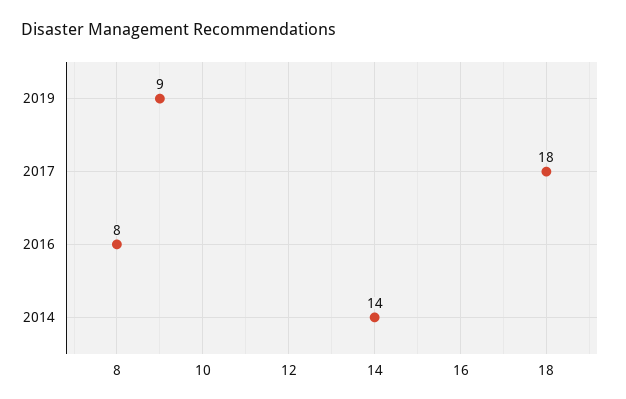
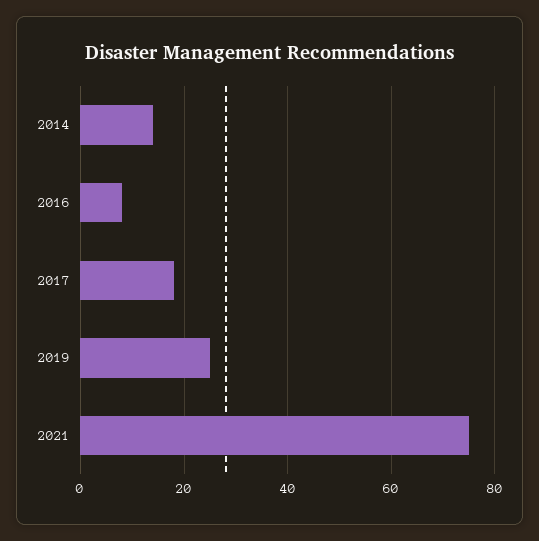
2019: 9 -> 25
2021: none -> 75

